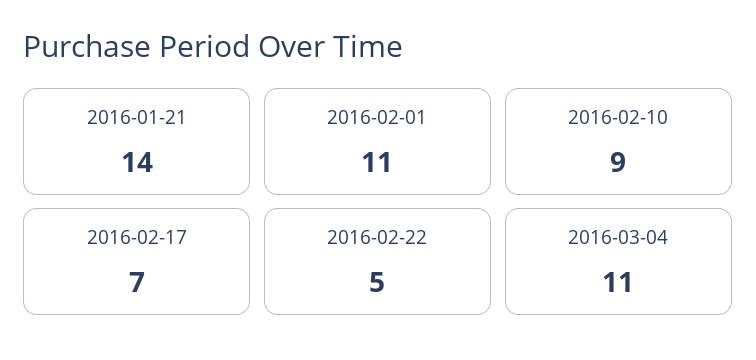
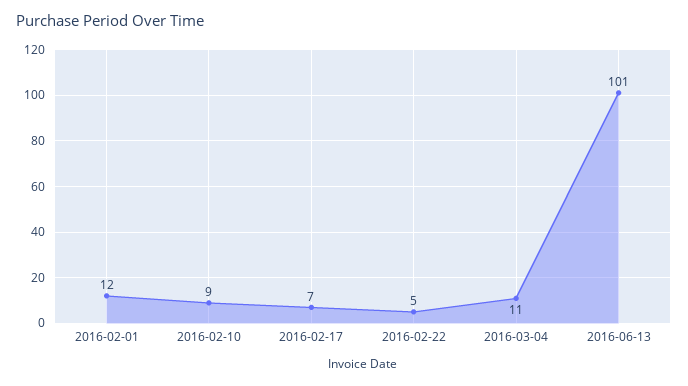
2016-01-21: 14 -> none
2016-02-01: 11 -> 12
2016-06-13: none -> 101

